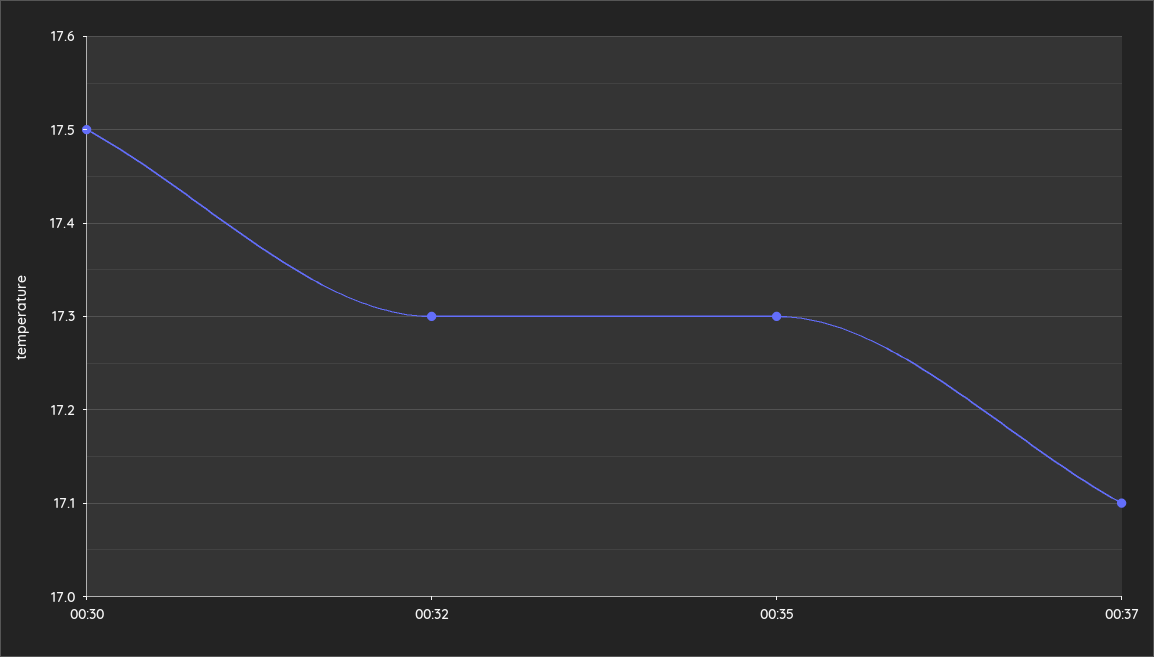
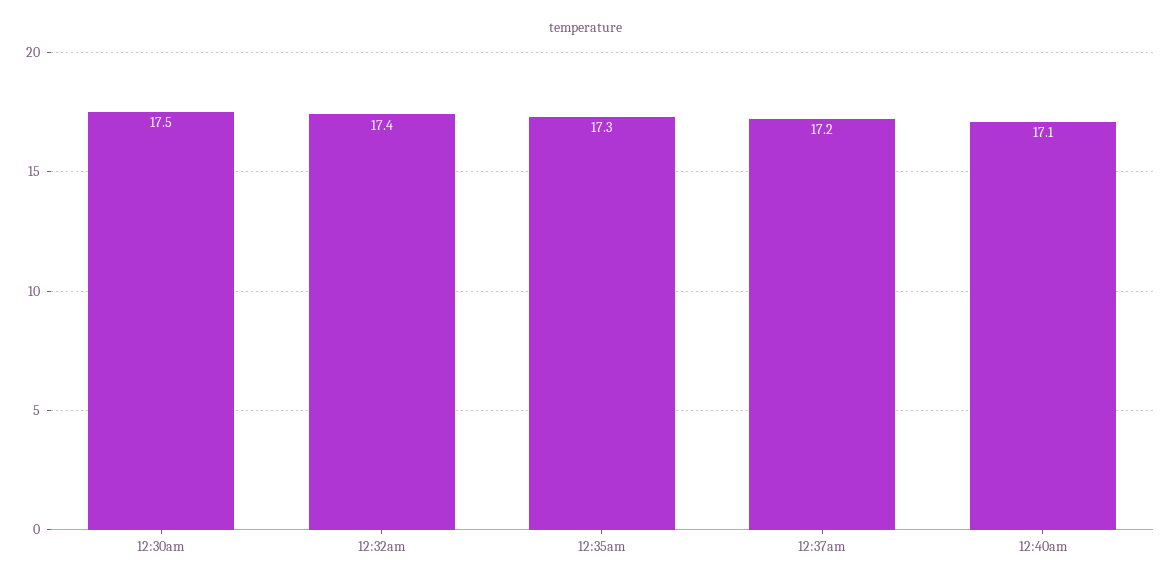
00:32: 17.3 -> 17.4
00:37: 17.1 -> 17.2
12:40am: none -> 17.1

